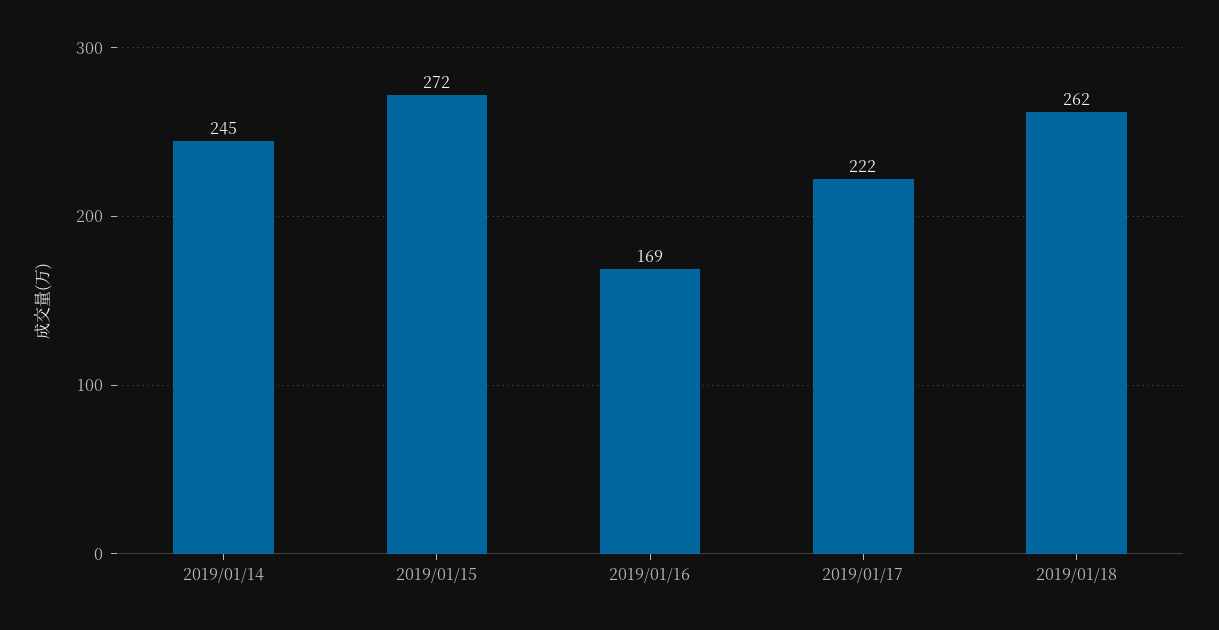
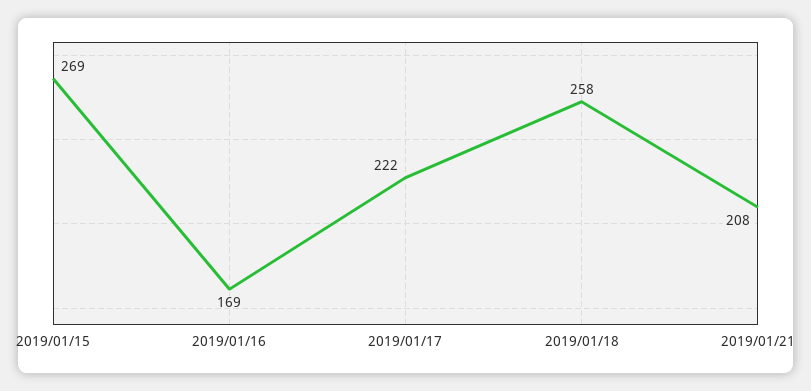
2019/01/14: 245 -> none
2019/01/15: 272 -> 269
2019/01/18: 262 -> 258
2019/01/21: none -> 208

